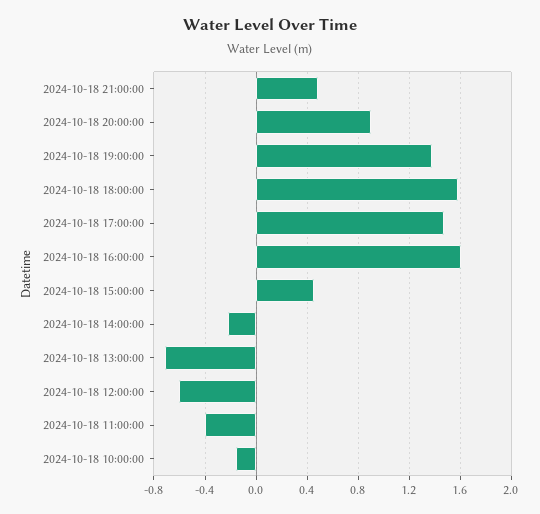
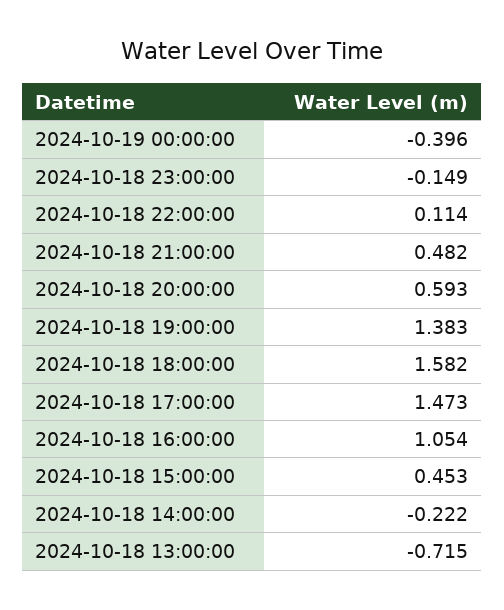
2024-10-18 20:00:00: 0.9 -> 0.593
2024-10-18 16:00:00: 1.6 -> 1.054
2024-10-18 12:00:00: -0.6 -> none
2024-10-18 11:00:00: -0.4 -> none
2024-10-18 10:00:00: -0.15 -> none
2024-10-19 00:00:00: none -> -0.396
2024-10-18 23:00:00: none -> -0.149
2024-10-18 22:00:00: none -> 0.114

